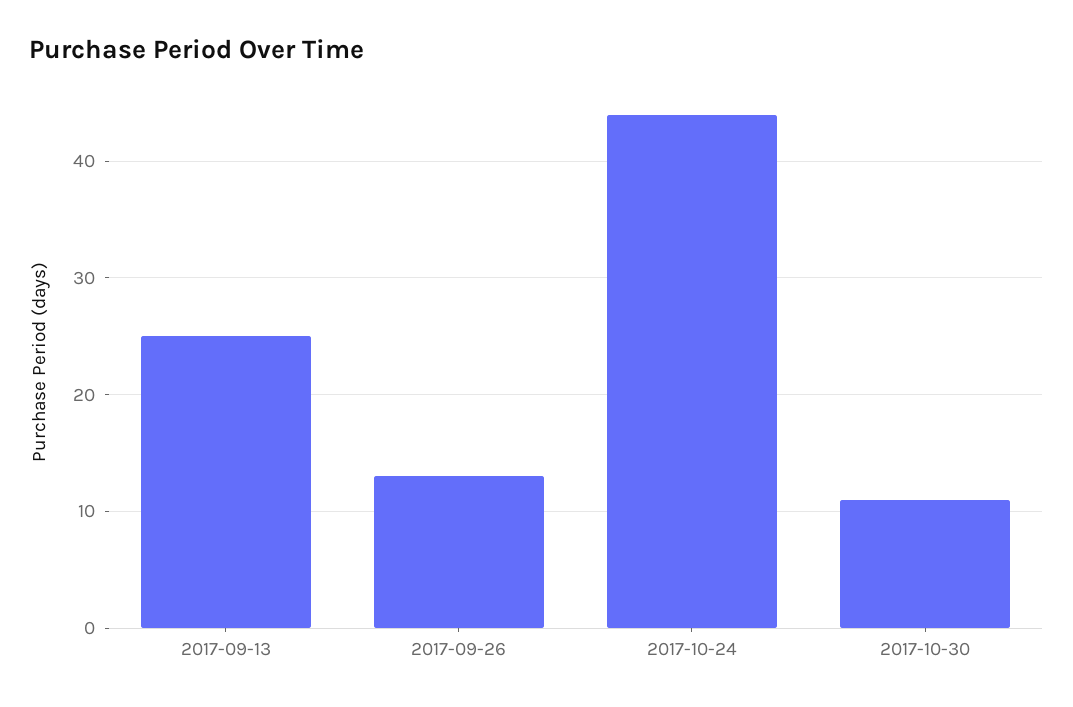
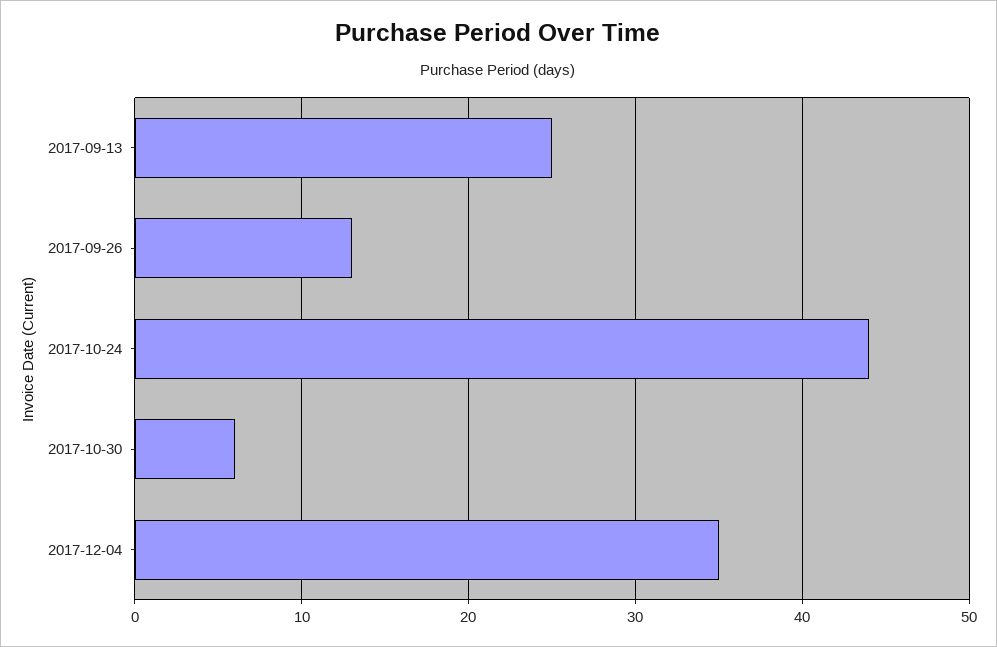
2017-10-30: 11 -> 6
2017-12-04: none -> 35

